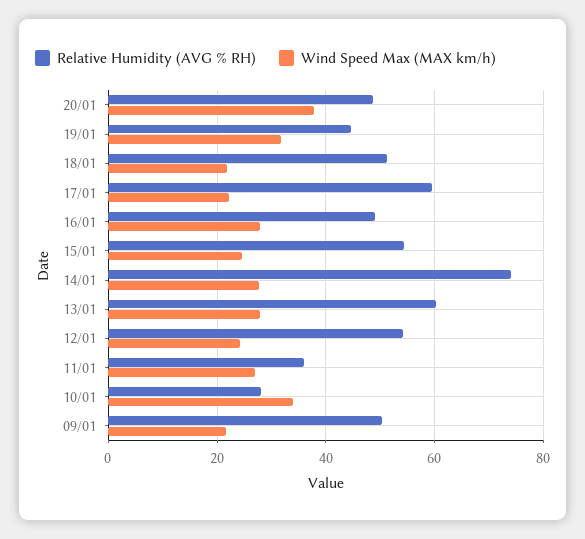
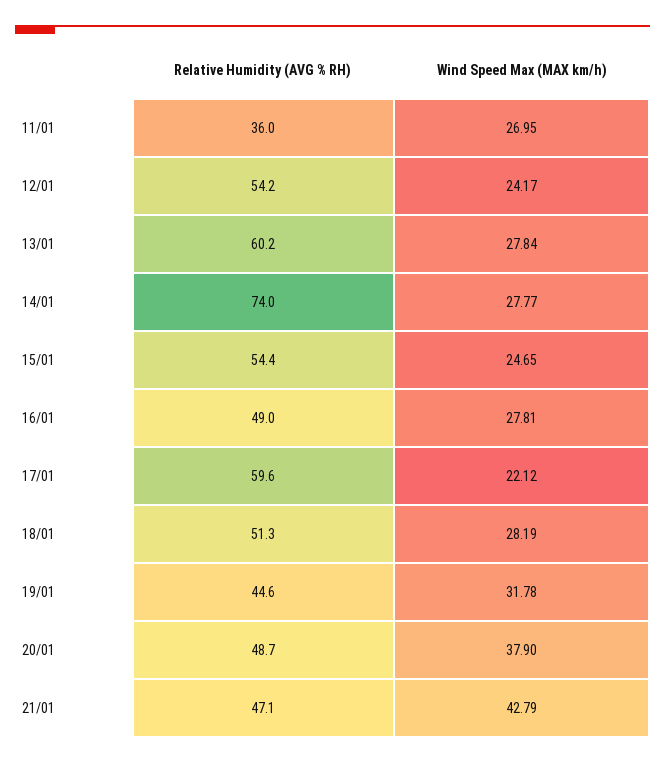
Wind Speed Max (MAX km/h), 18/01: 22 -> 28.19
Relative Humidity (AVG % RH), 10/01: 28 -> none
Wind Speed Max (MAX km/h), 10/01: 34 -> none
Relative Humidity (AVG % RH), 09/01: 50 -> none
Wind Speed Max (MAX km/h), 09/01: 22 -> none
Relative Humidity (AVG % RH), 21/01: none -> 47.1
Wind Speed Max (MAX km/h), 21/01: none -> 42.79

